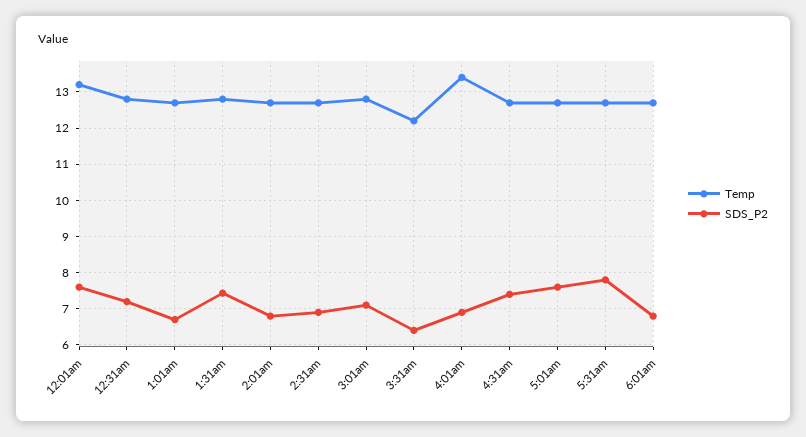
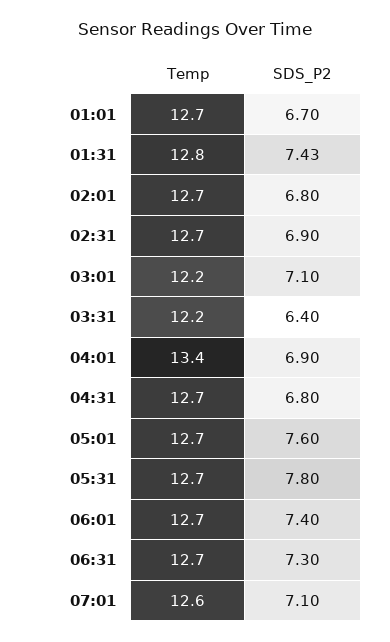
Temp, 12:01am: 13.2 -> none
SDS_P2, 12:01am: 7.6 -> none
Temp, 12:31am: 12.8 -> none
SDS_P2, 12:31am: 7.2 -> none
Temp, 3:01am: 12.8 -> 12.2
SDS_P2, 4:31am: 7.4 -> 6.8
SDS_P2, 6:01am: 6.8 -> 7.4
Temp, 06:31: none -> 12.7
SDS_P2, 06:31: none -> 7.3
Temp, 07:01: none -> 12.6
SDS_P2, 07:01: none -> 7.1

